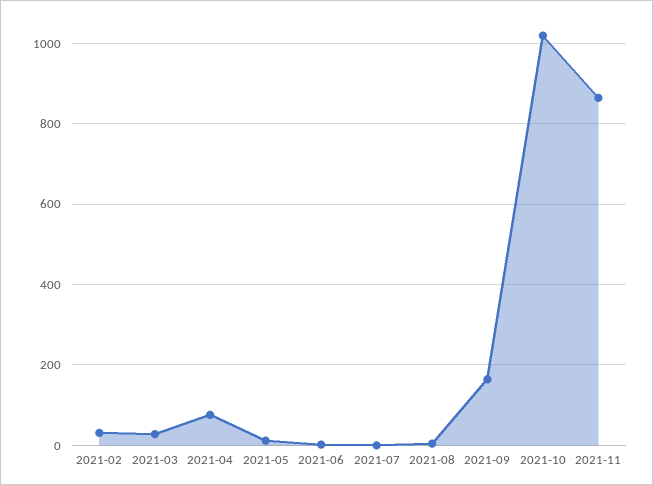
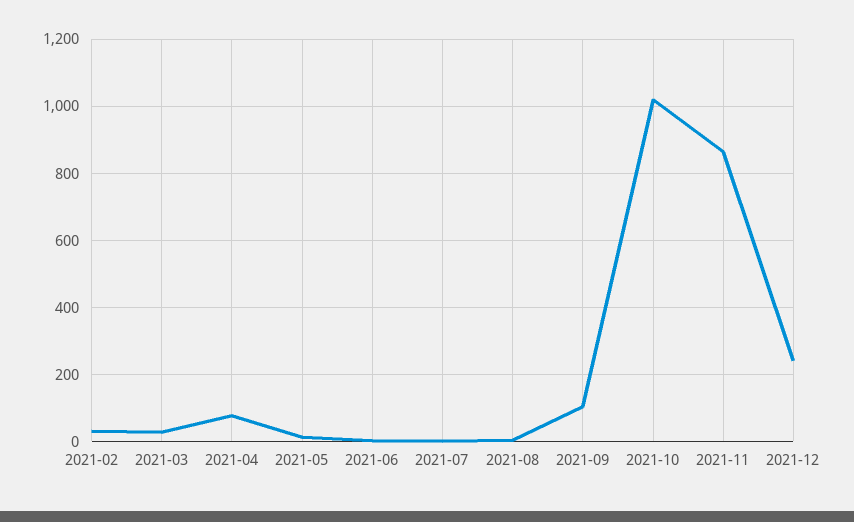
2021-09: 160 -> 100
2021-12: none -> 240

